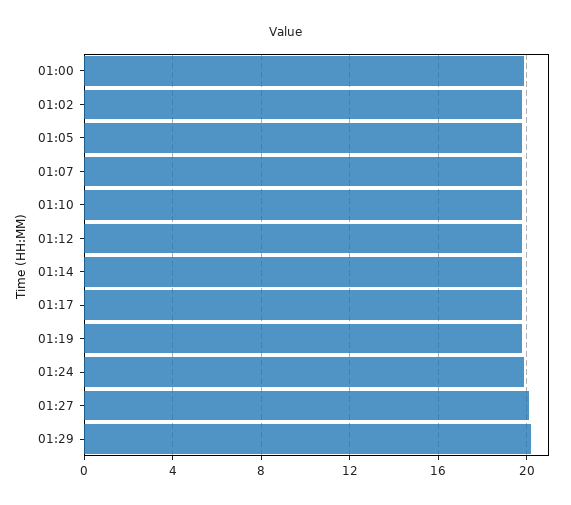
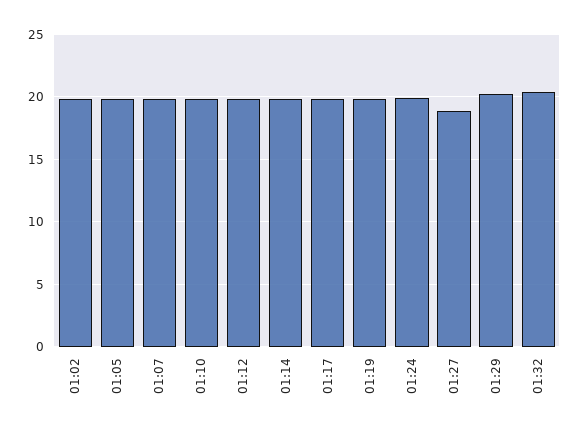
01:00: 20 -> none
01:27: 20 -> 19
01:32: none -> 20.5

